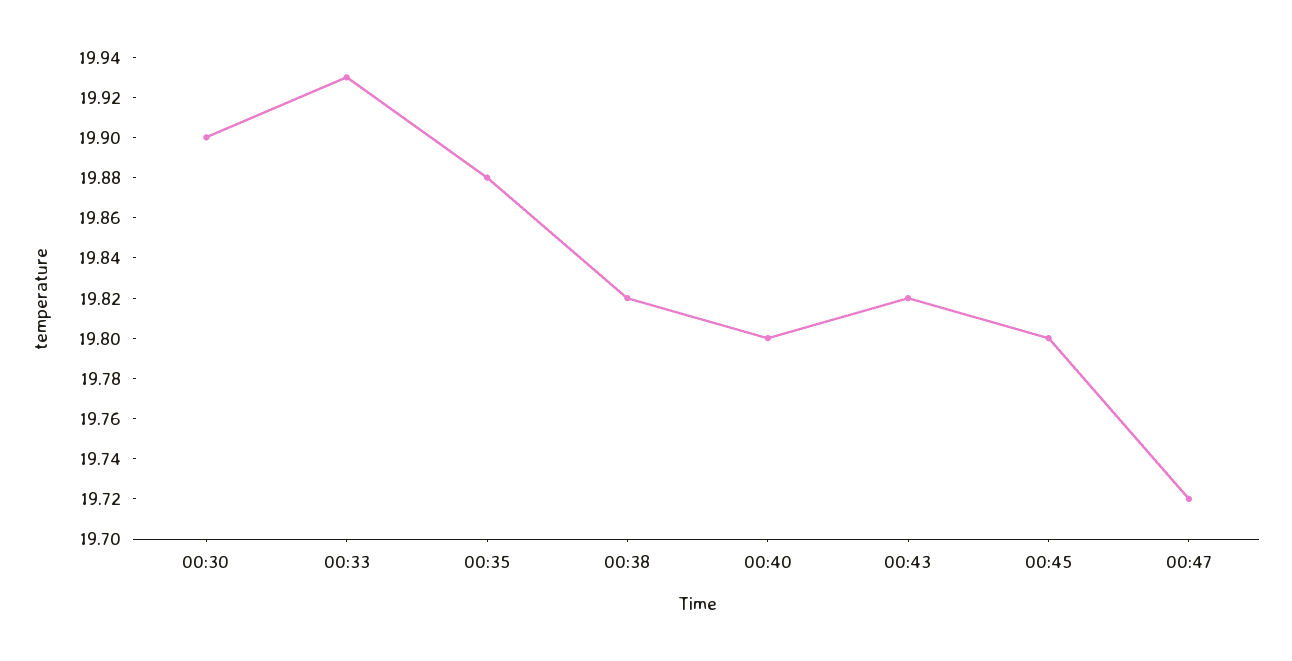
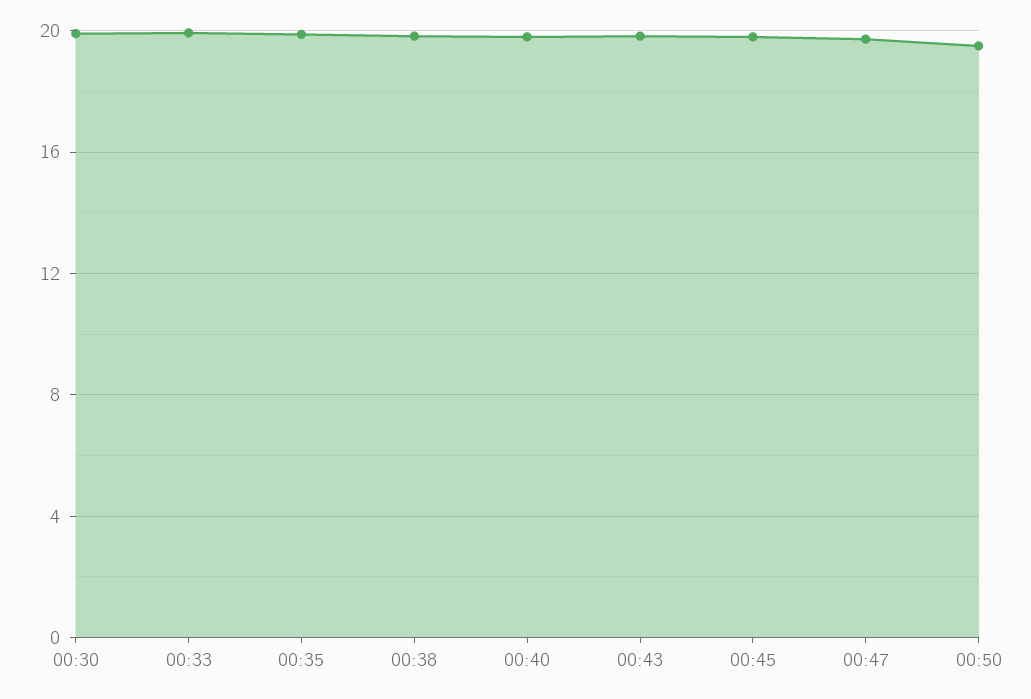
00:50: none -> 19.5

